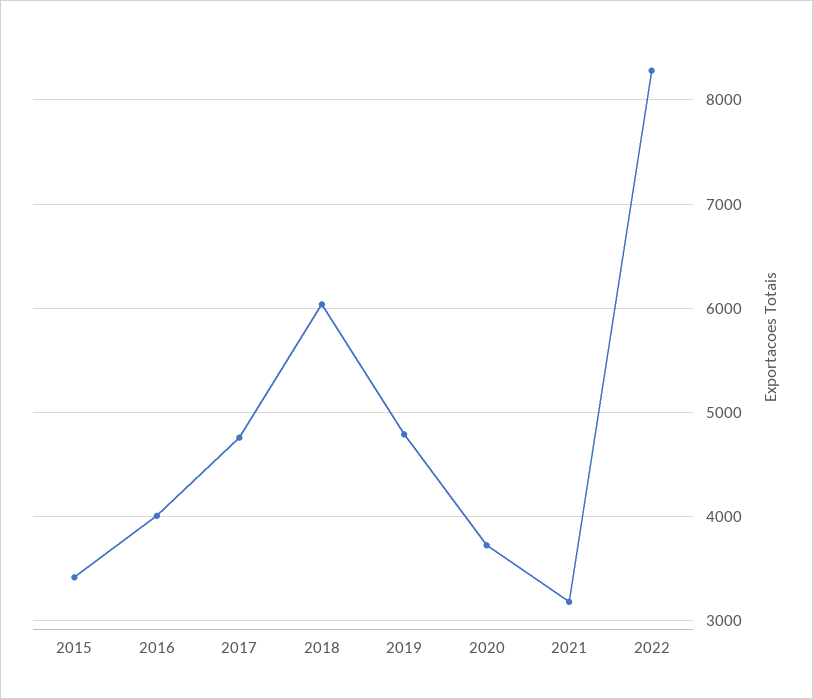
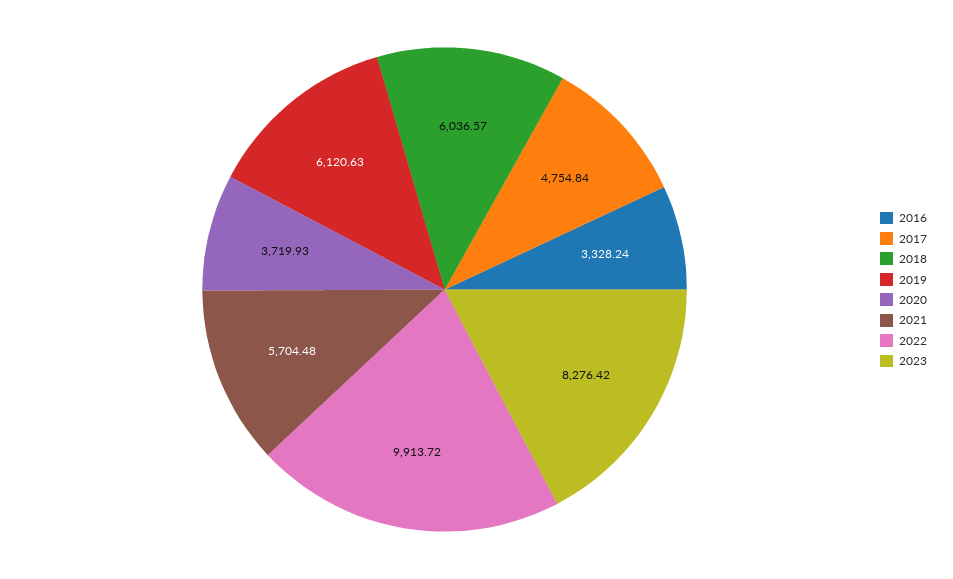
2015: 3400 -> none
2016: 4000 -> 3328.24
2019: 4800 -> 6120.63
2021: 3200 -> 5704.48
2022: 8300 -> 9913.72
2023: none -> 8276.42

